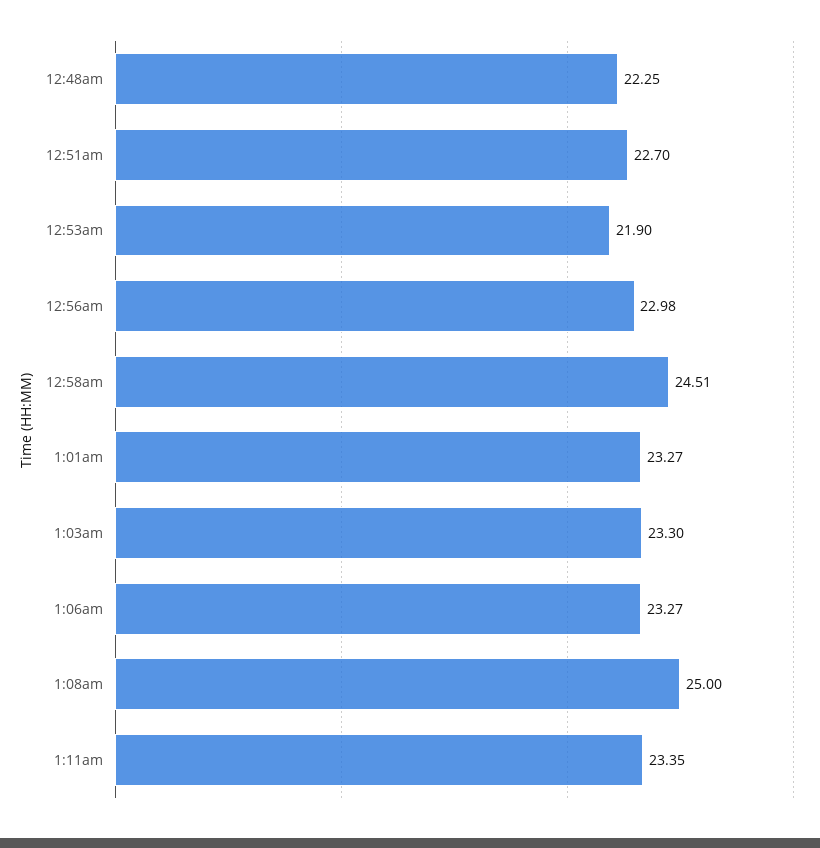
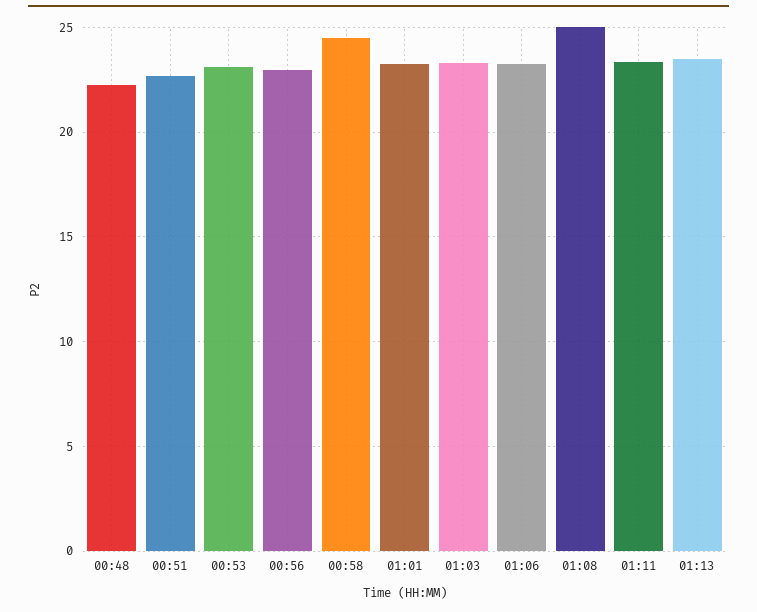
12:53am: 21.9 -> 23
01:13: none -> 23.5

